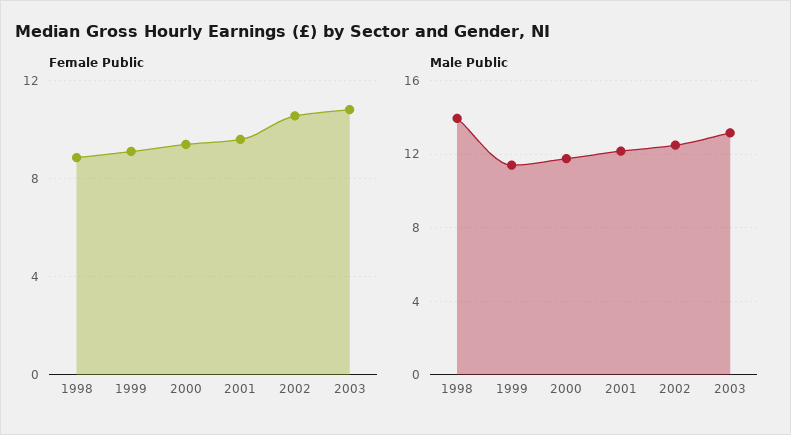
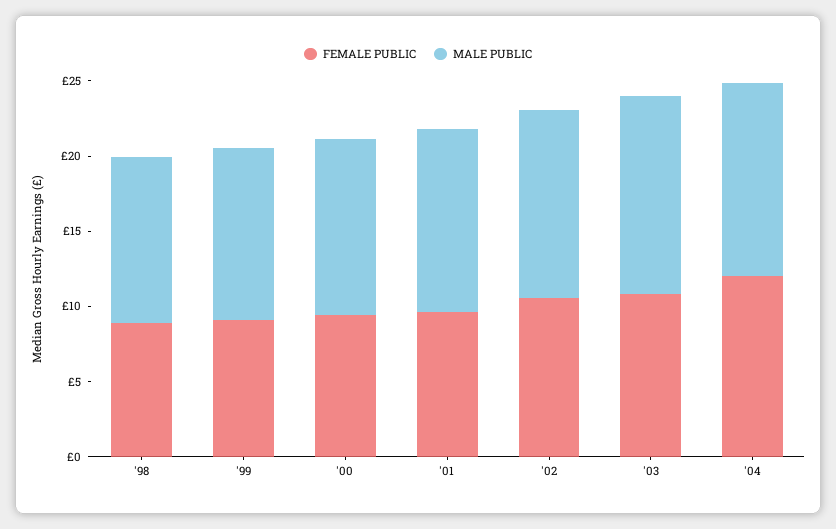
Male Public, 1998: 14 -> 11
Female Public, '04: none -> 12
Male Public, '04: none -> 13

